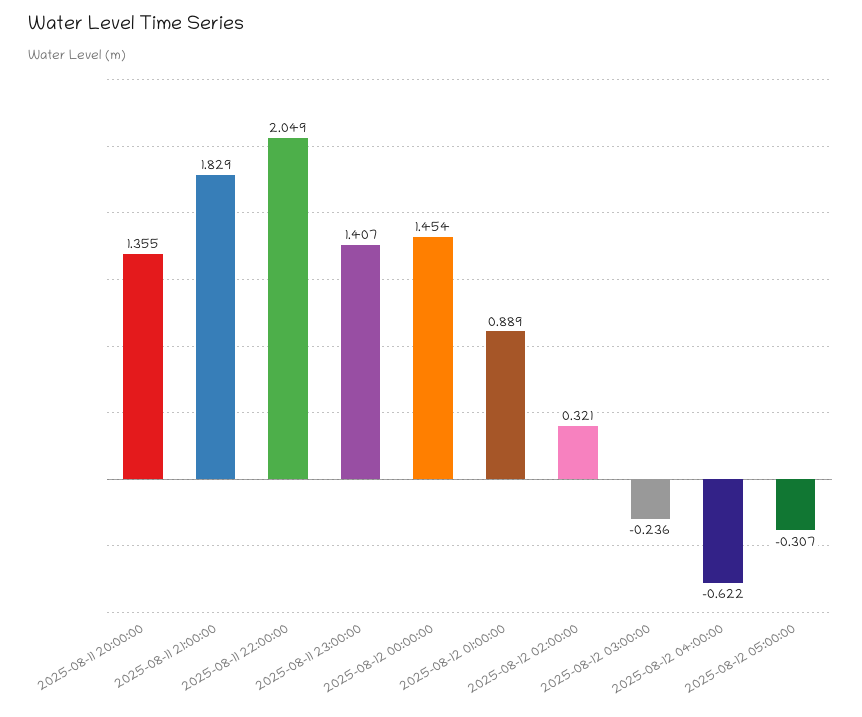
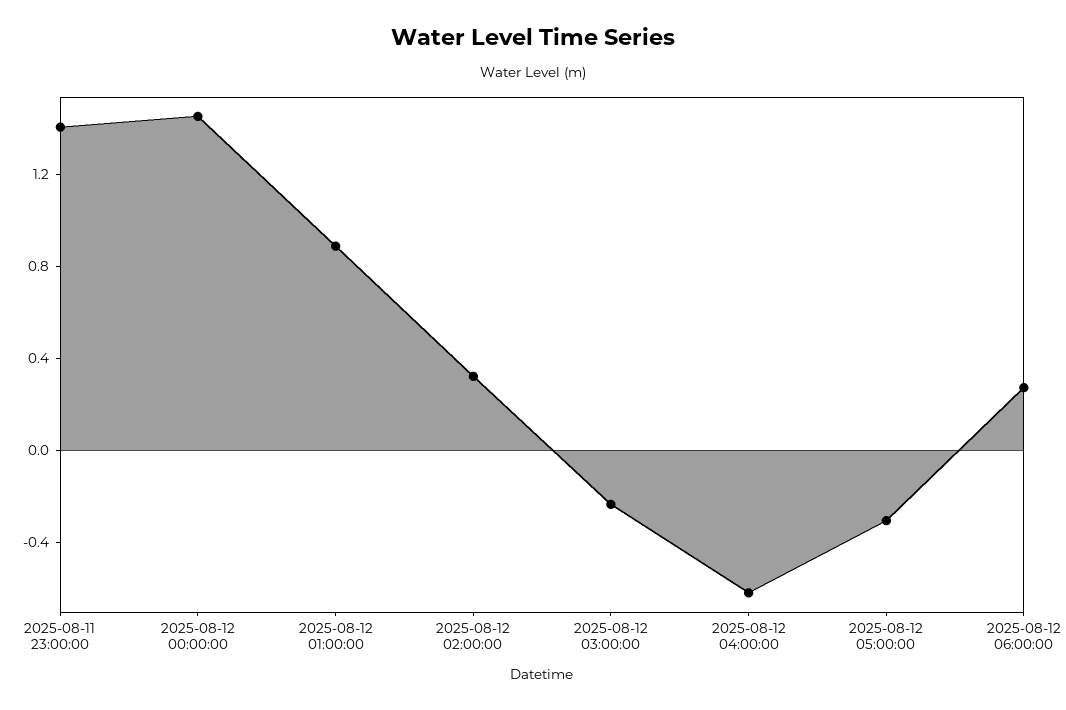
2025-08-11 20:00:00: 1.355 -> none
2025-08-11 21:00:00: 1.829 -> none
2025-08-11 22:00:00: 2.049 -> none
2025-08-12 06:00:00: none -> 0.3

